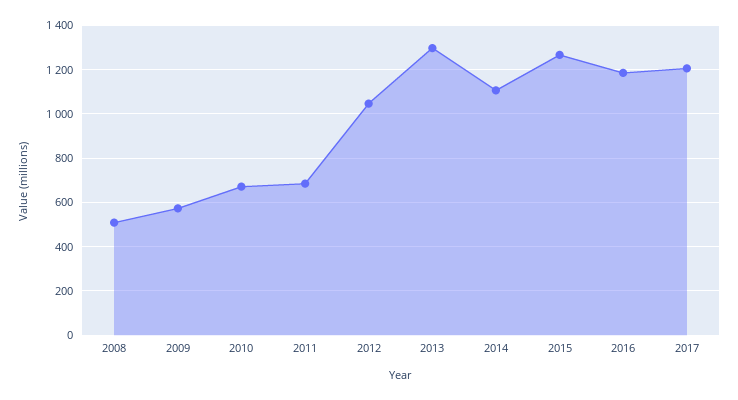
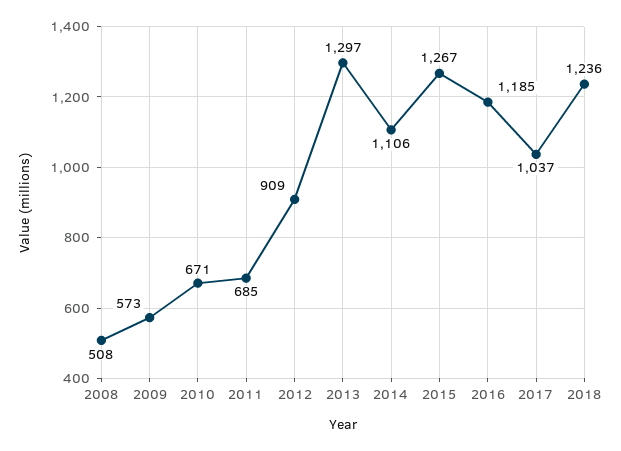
2012: 1050 -> 909
2017: 1200 -> 1037
2018: none -> 1236

